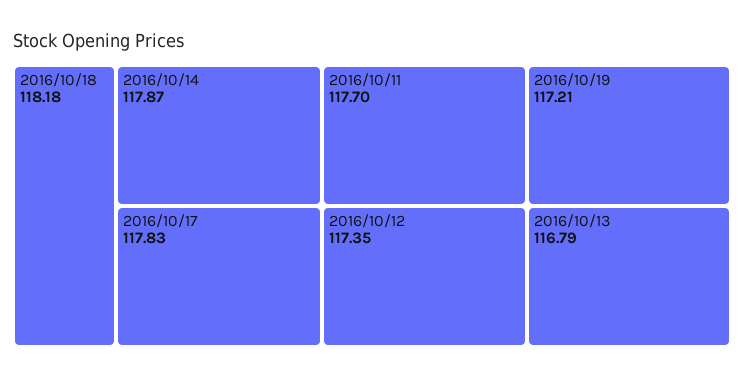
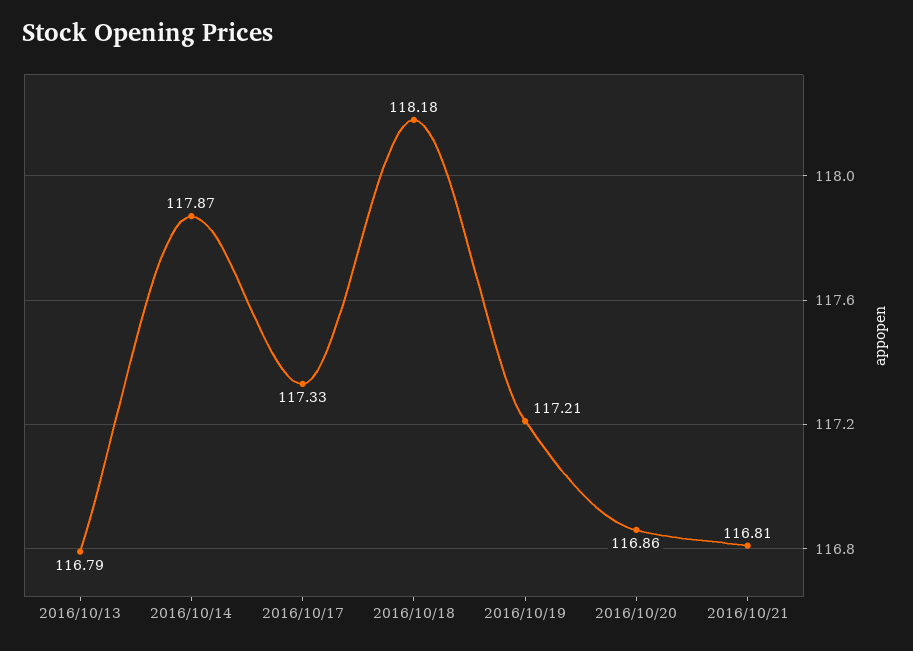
2016/10/17: 117.83 -> 117.33
2016/10/11: 117.7 -> none
2016/10/12: 117.35 -> none
2016/10/20: none -> 116.86
2016/10/21: none -> 116.81

